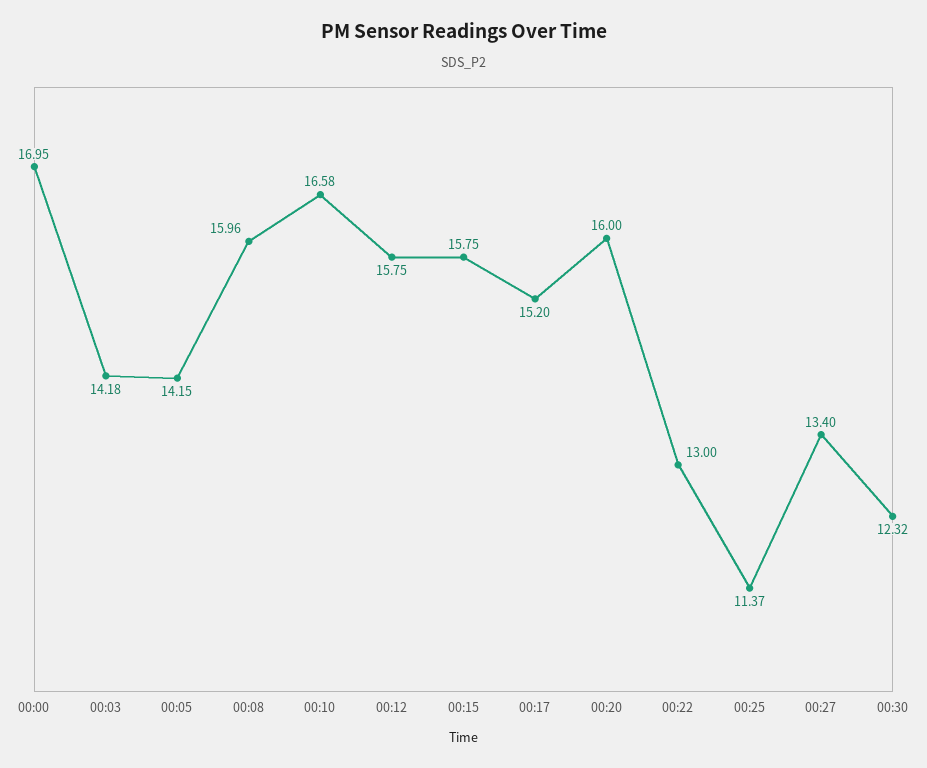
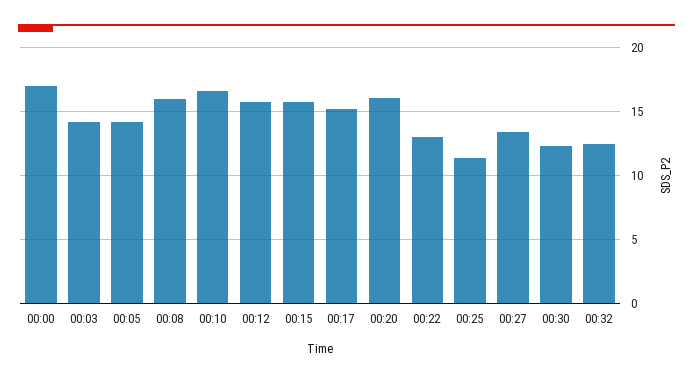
00:32: none -> 12.5

